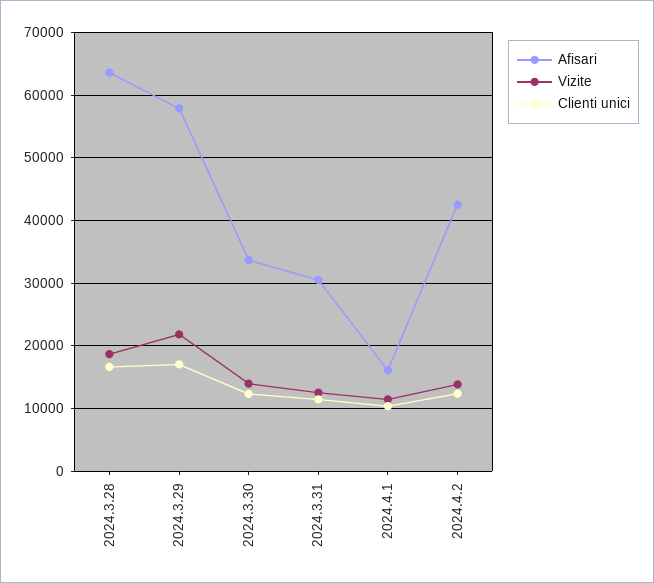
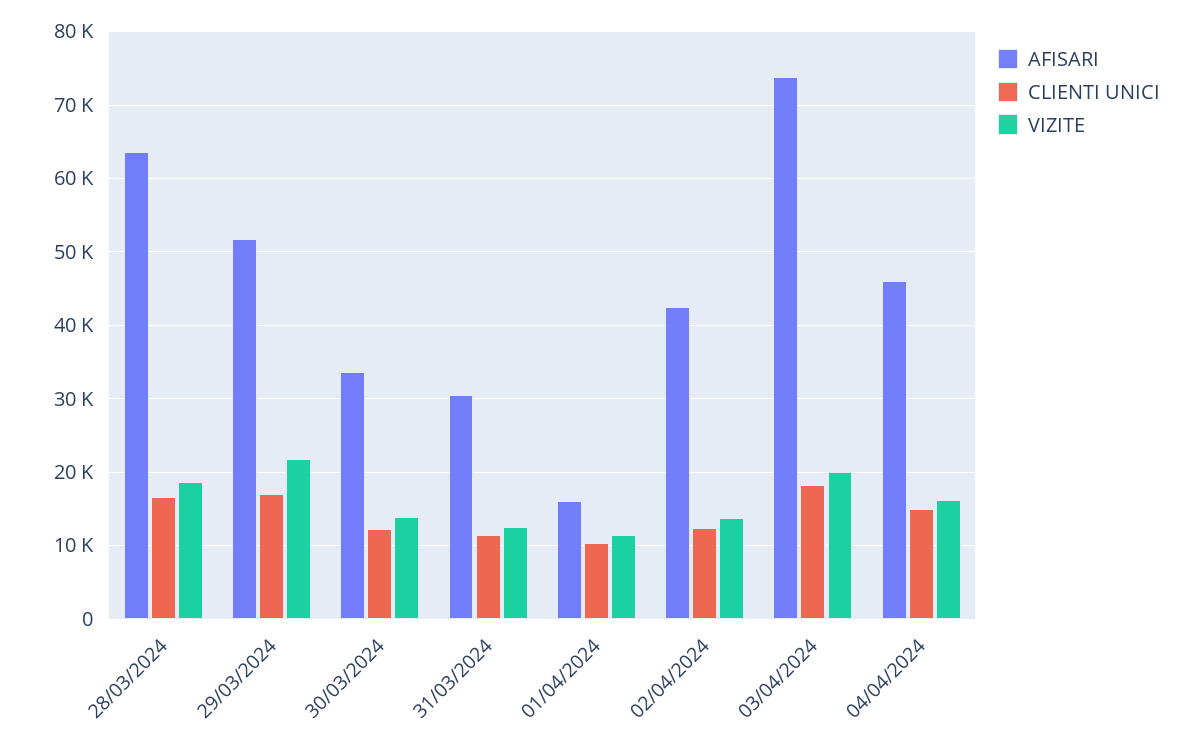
Afisari, 2024.3.29: 58000 -> 52000
Afisari, 03/04/2024: none -> 74000
Clienti unici, 03/04/2024: none -> 18000
Vizite, 03/04/2024: none -> 20000
Afisari, 04/04/2024: none -> 46000
Clienti unici, 04/04/2024: none -> 15000
Vizite, 04/04/2024: none -> 16000

